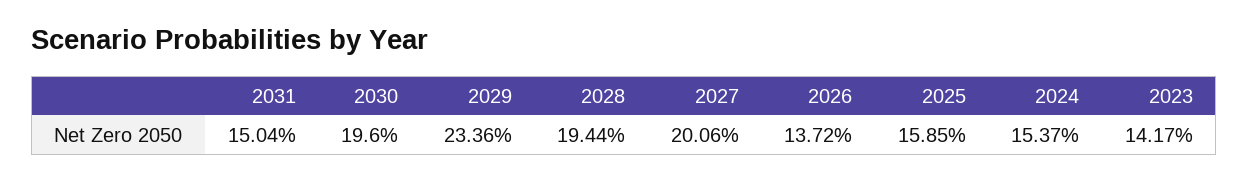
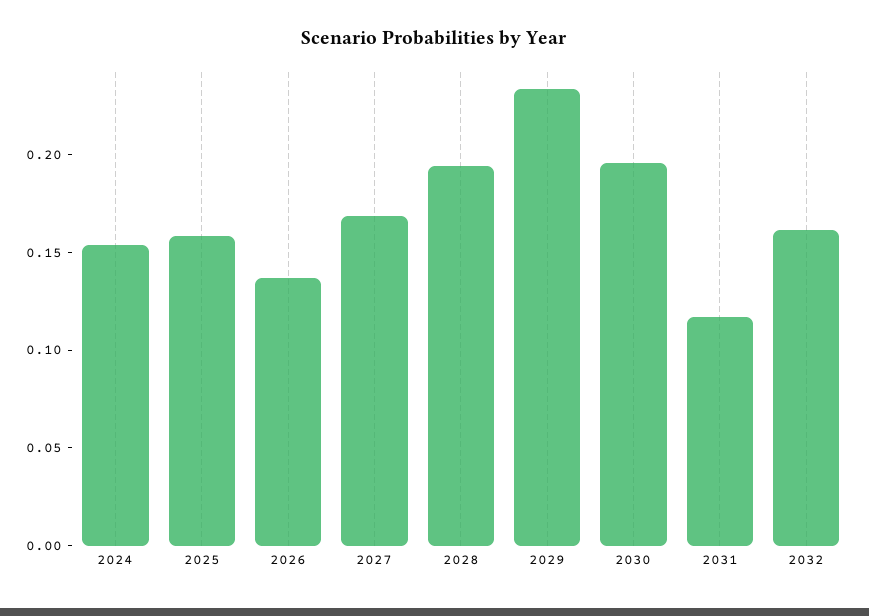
2031: 0.1504 -> 0.12
2027: 0.2006 -> 0.17
2023: 0.1417 -> none
2032: none -> 0.16

